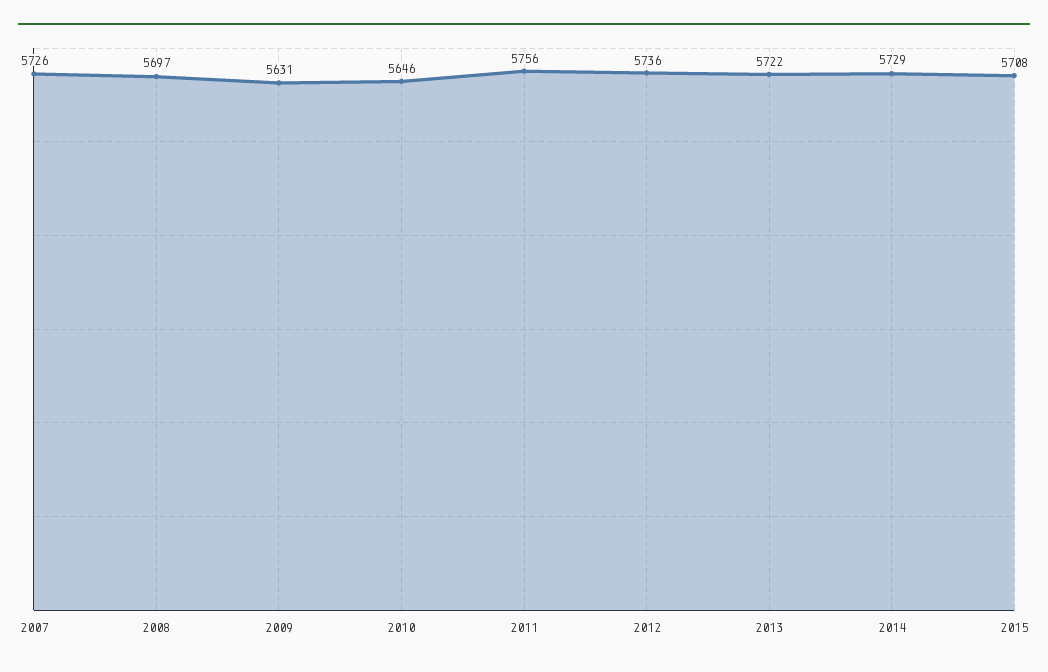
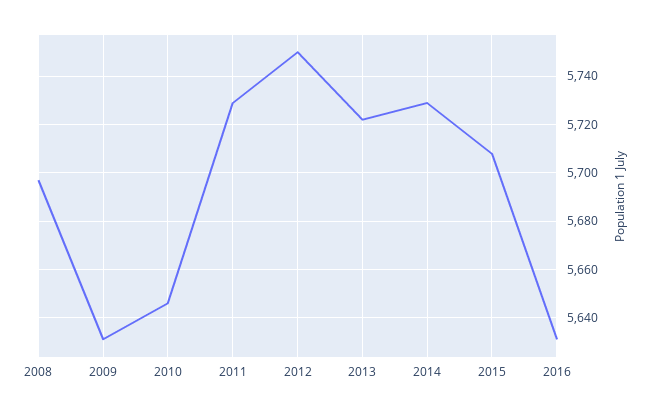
2007: 5726 -> none
2011: 5756 -> 5730
2012: 5736 -> 5750
2016: none -> 5630

